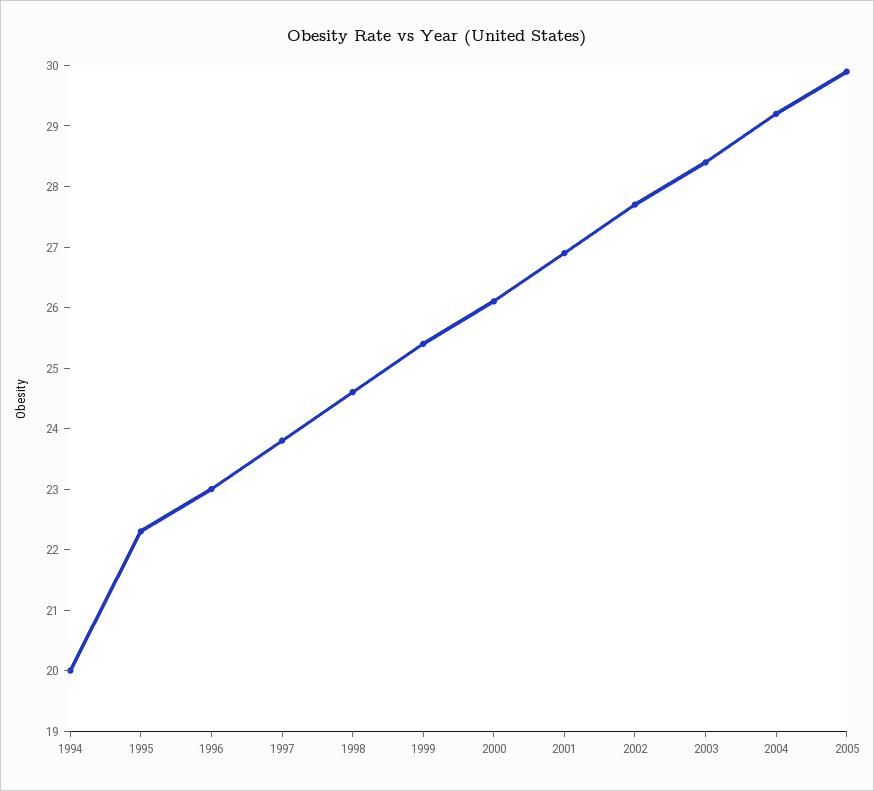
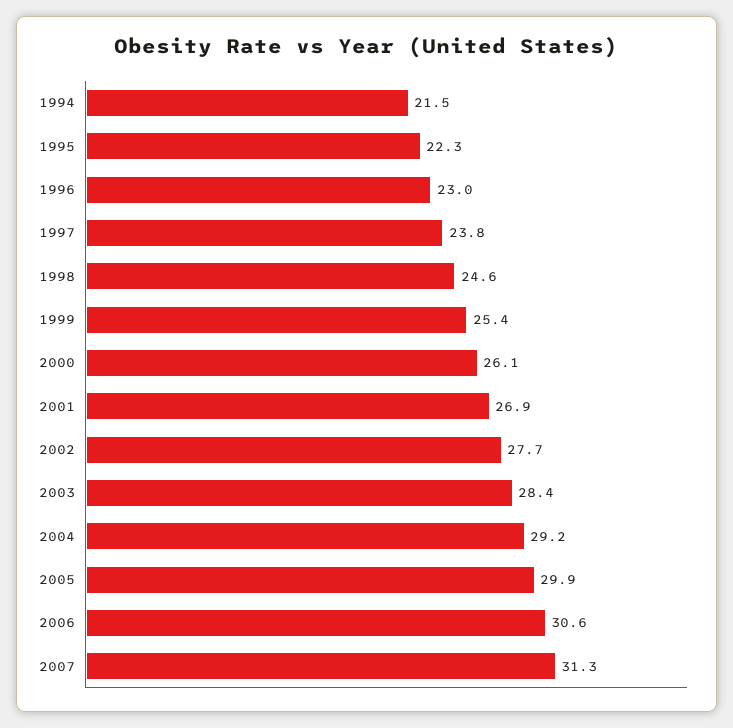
1994: 20 -> 21.5
2006: none -> 30.6
2007: none -> 31.3

